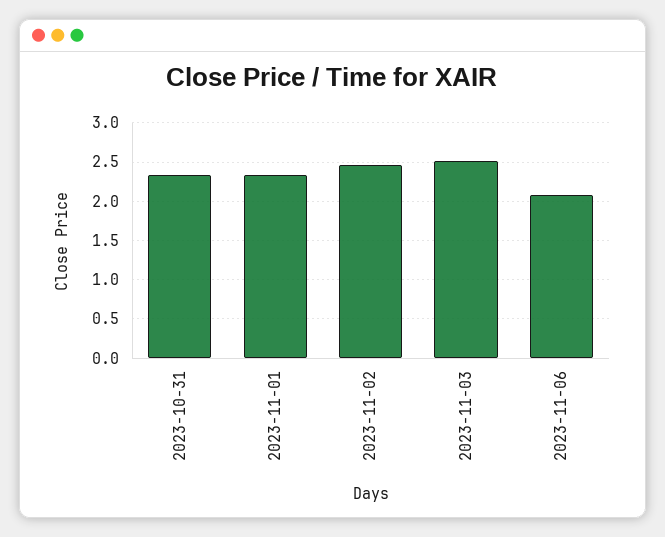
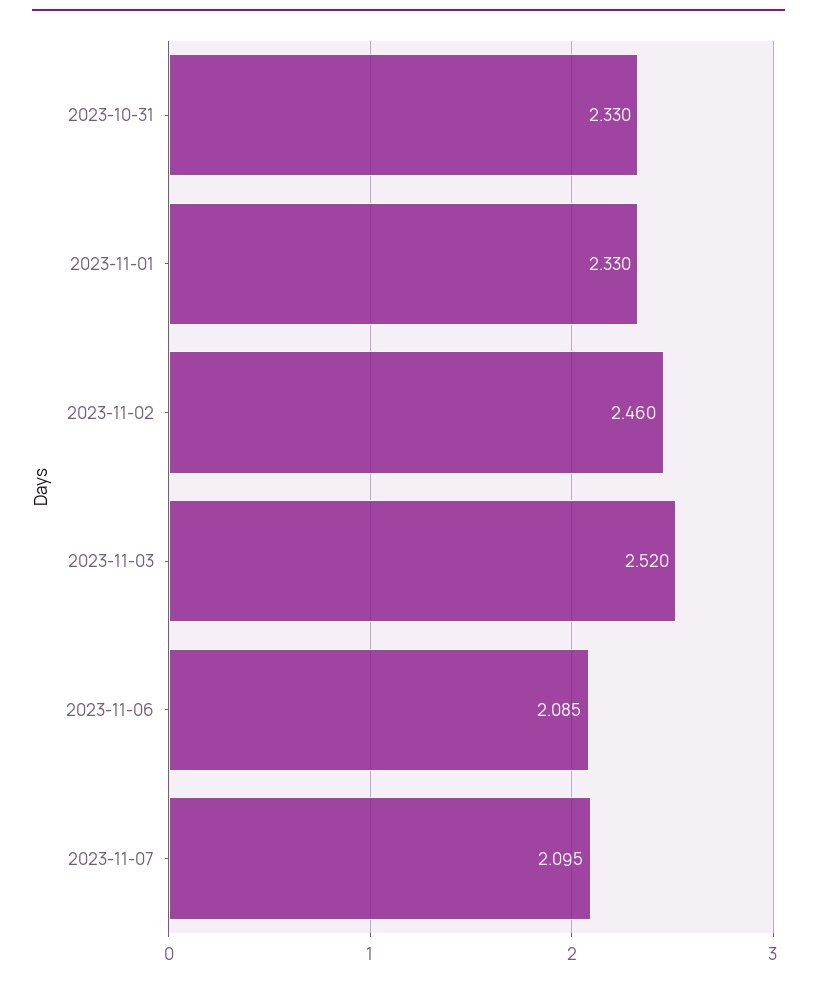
2023-11-07: none -> 2.095

